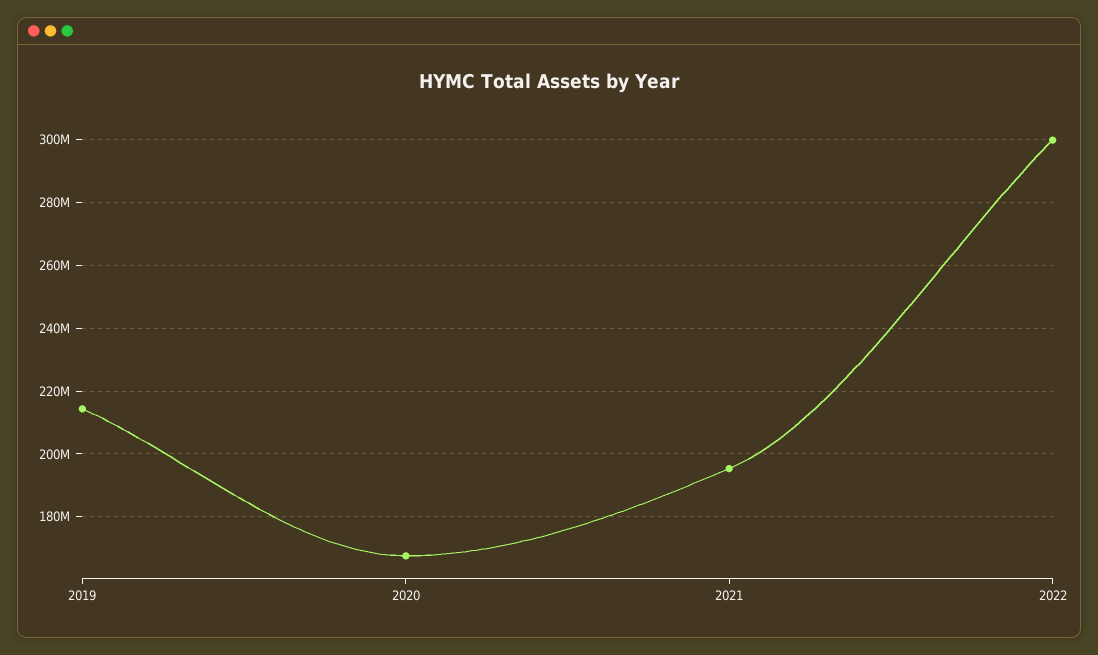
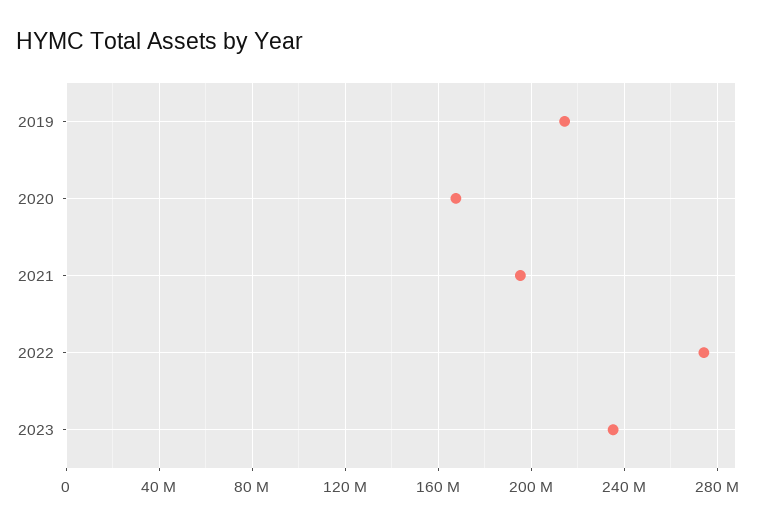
2022: 300000000 -> 275000000
2023: none -> 235000000

